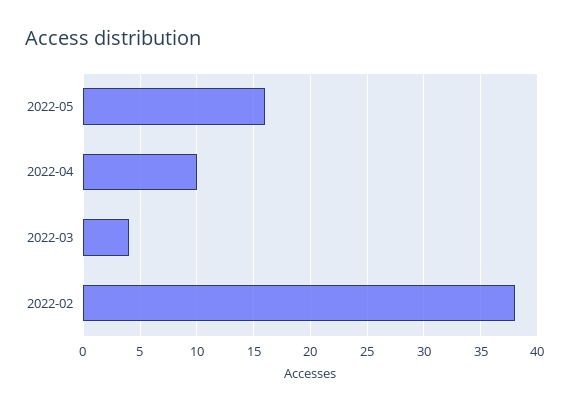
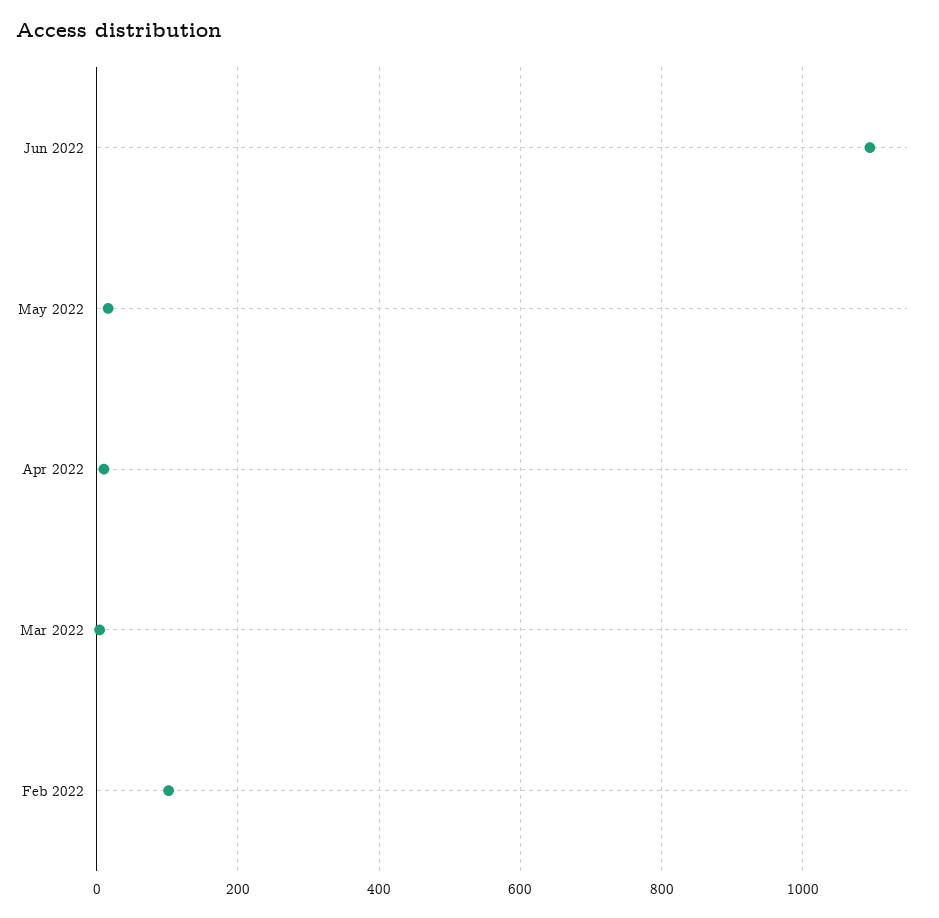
2022-02: 38 -> 100
Jun 2022: none -> 1100

